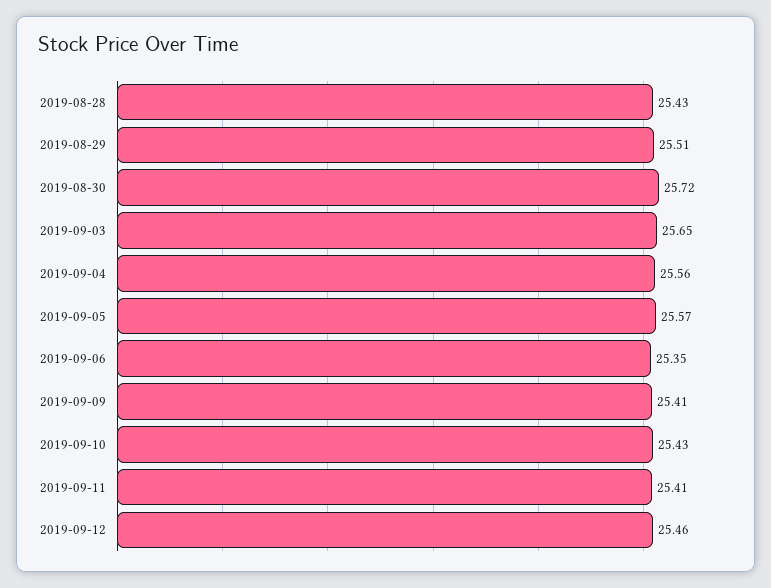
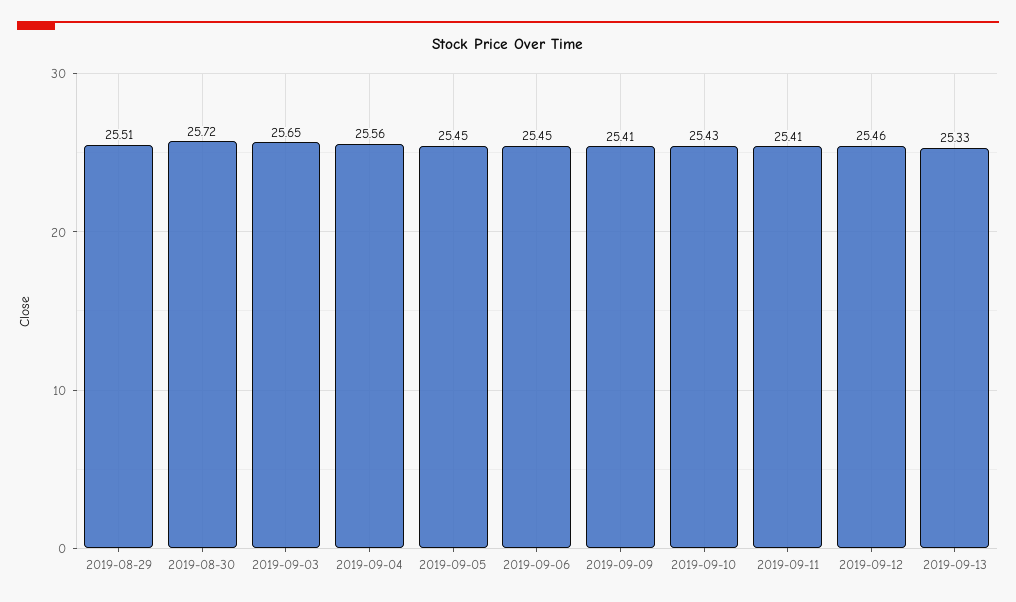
2019-08-28: 25.43 -> none
2019-09-05: 25.57 -> 25.45
2019-09-06: 25.35 -> 25.45
2019-09-13: none -> 25.33

